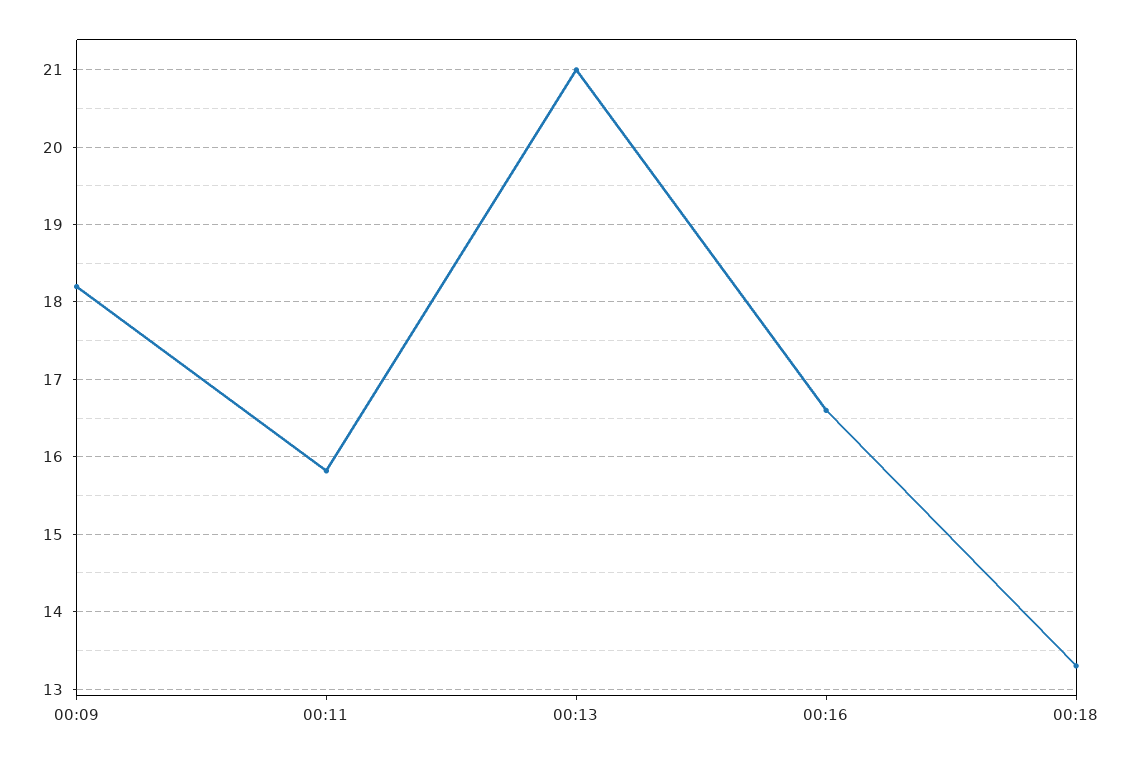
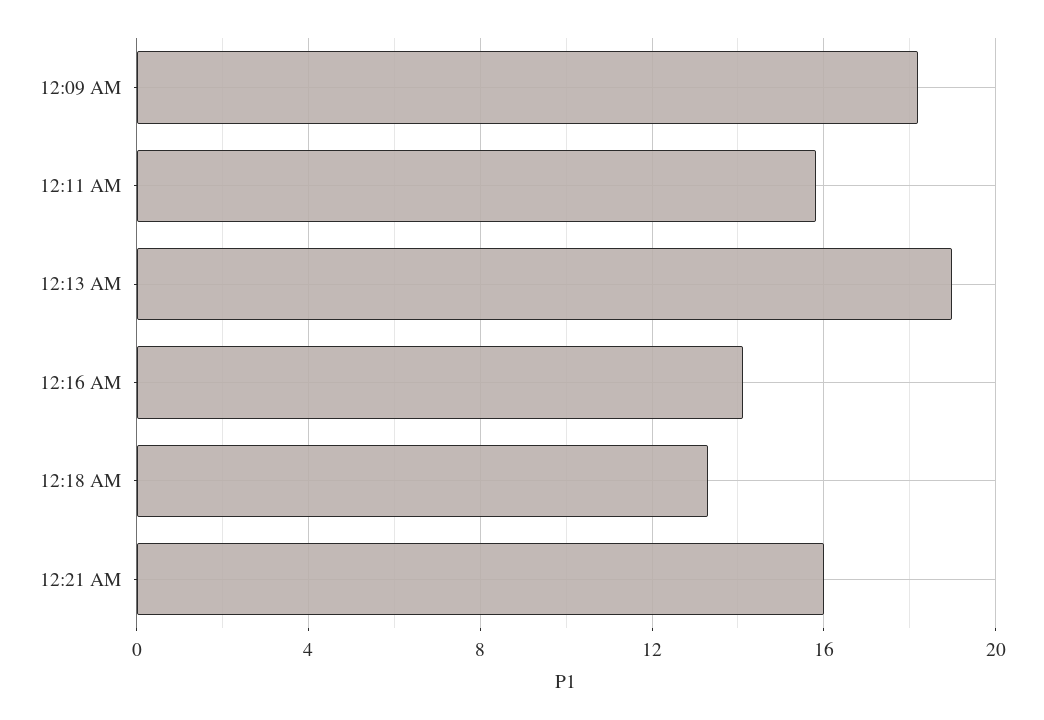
00:13: 21 -> 19
00:16: 16.6 -> 14
12:21 AM: none -> 16

